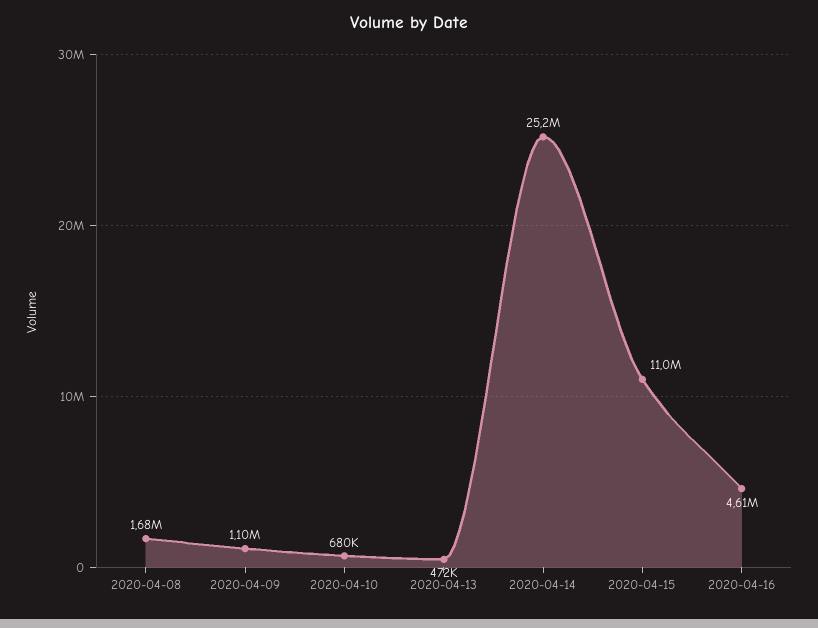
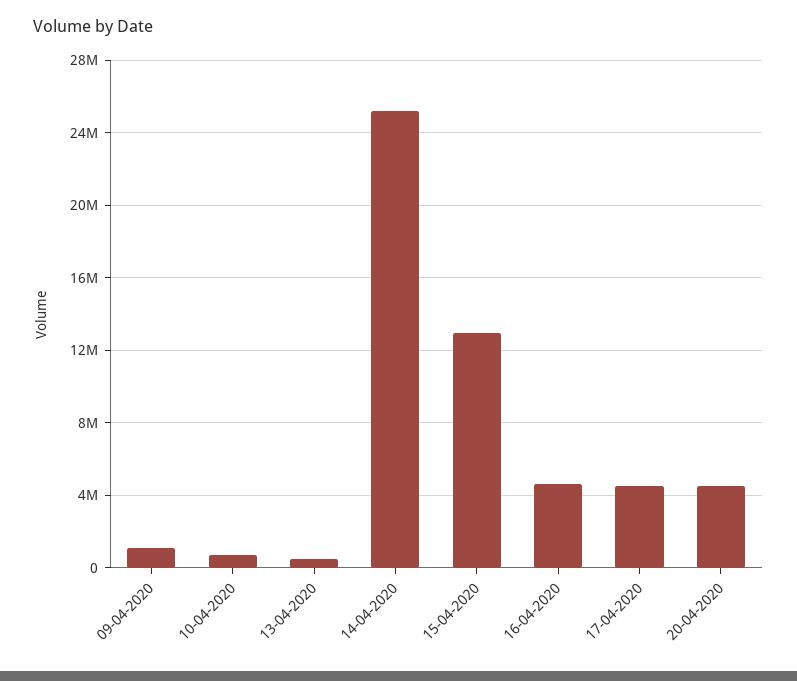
2020-04-08: 1680000 -> none
2020-04-15: 11000000 -> 13000000
17-04-2020: none -> 4500000
20-04-2020: none -> 4500000

